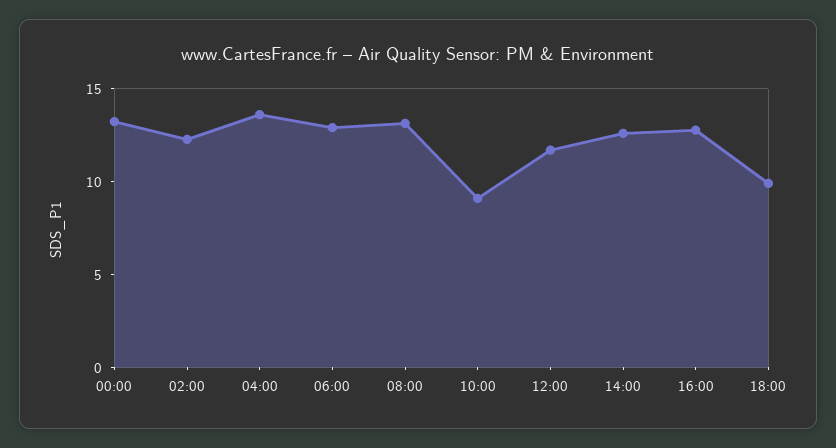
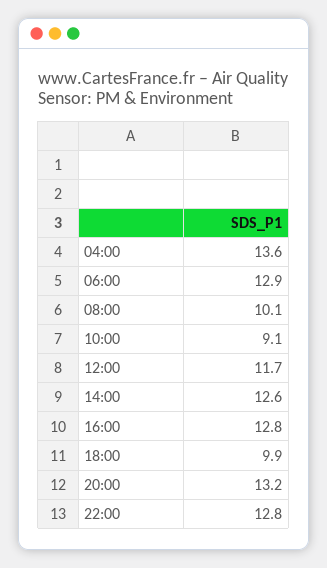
00:00: 13 -> none
02:00: 12 -> none
08:00: 13 -> 10.1
20:00: none -> 13.2
22:00: none -> 12.8

